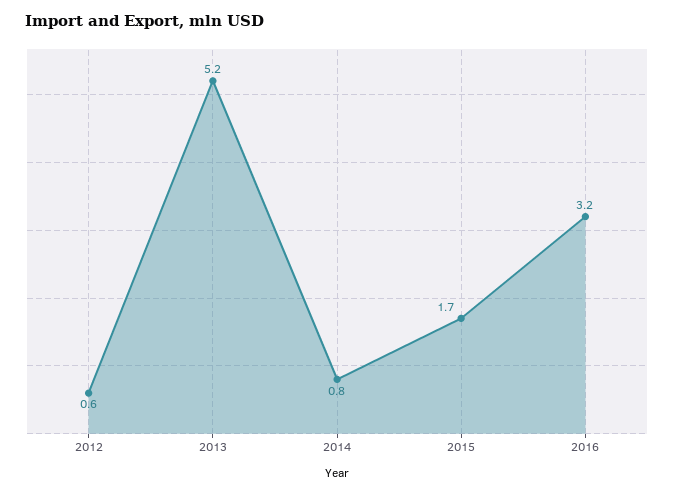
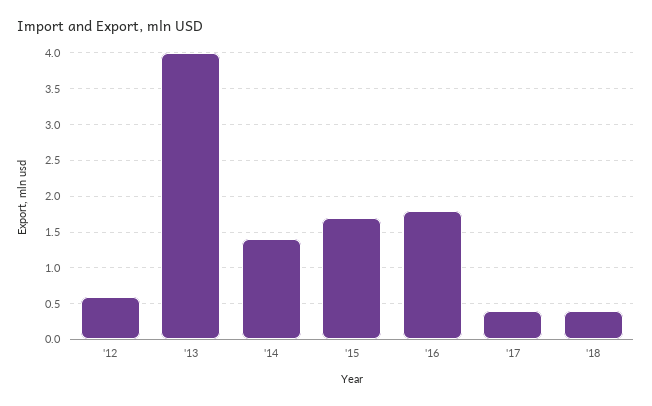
2013: 5.2 -> 4
2014: 0.8 -> 1.4
2016: 3.2 -> 1.8
'17: none -> 0.4
'18: none -> 0.4

